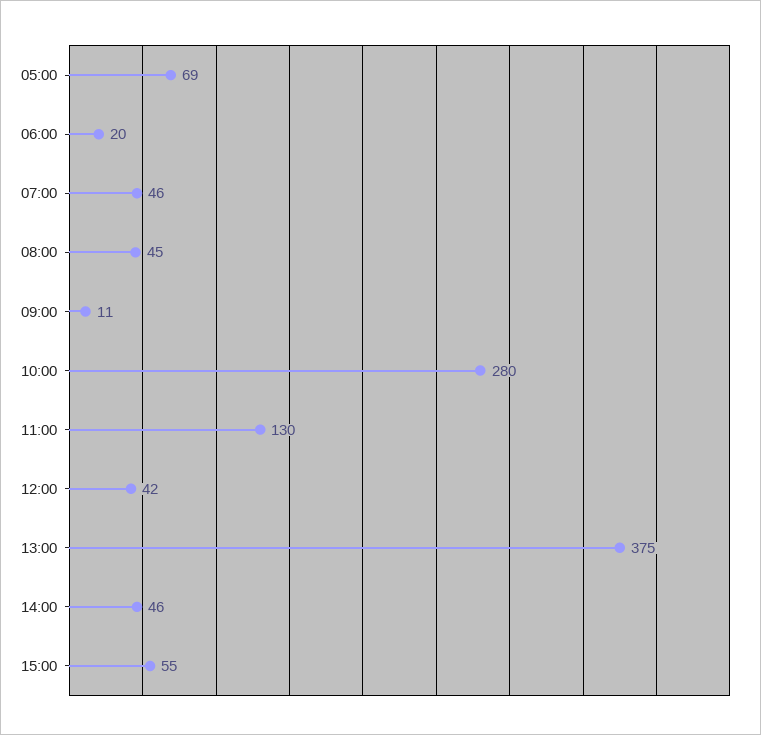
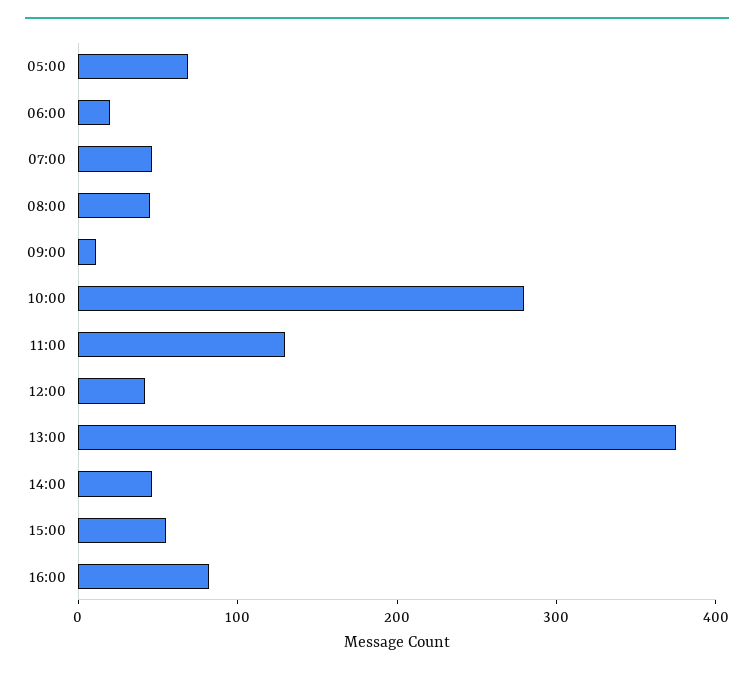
16:00: none -> 80

